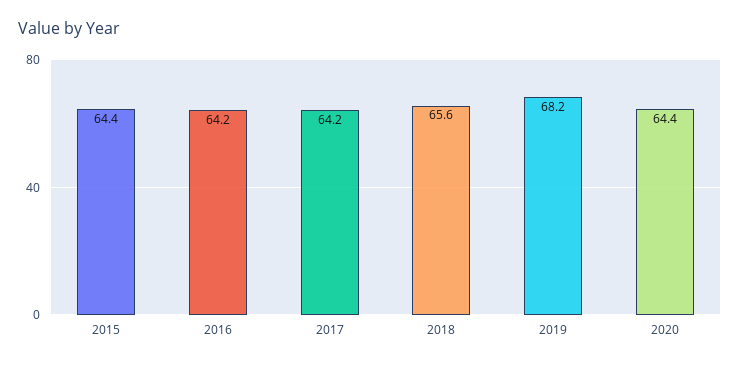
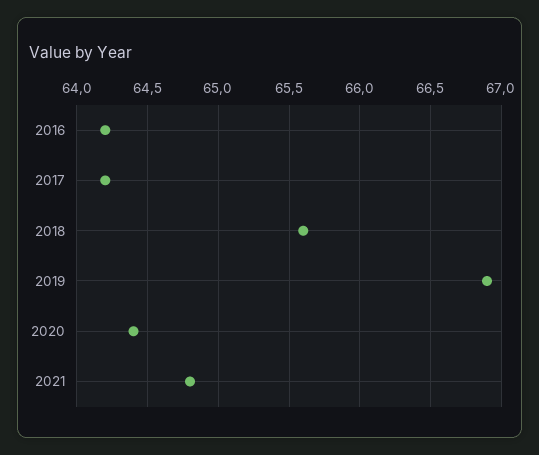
2015: 64.4 -> none
2019: 68.2 -> 66.9
2021: none -> 64.8

